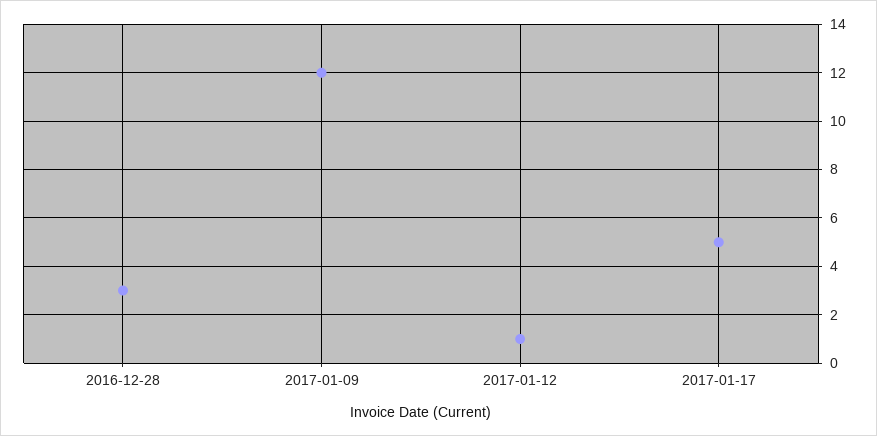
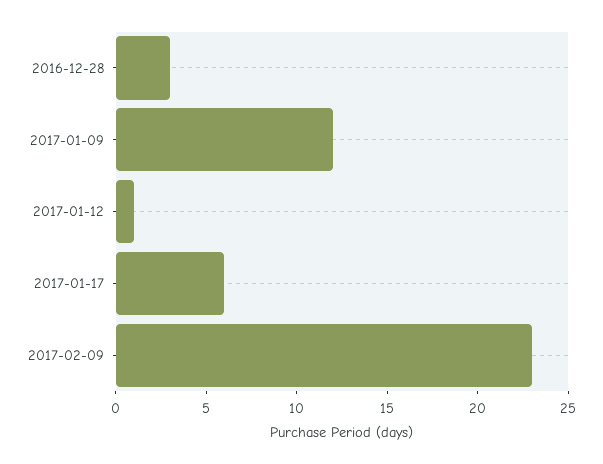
2017-01-17: 5 -> 6
2017-02-09: none -> 23

